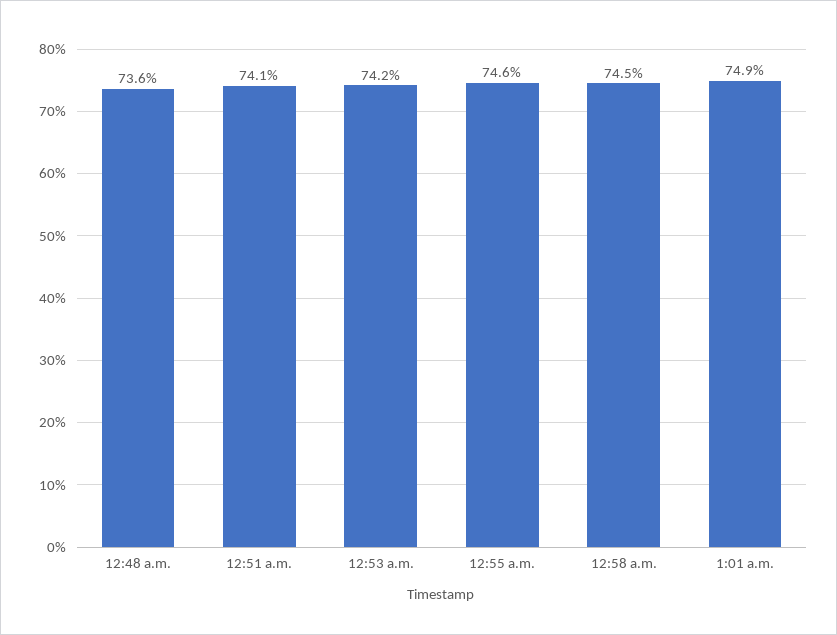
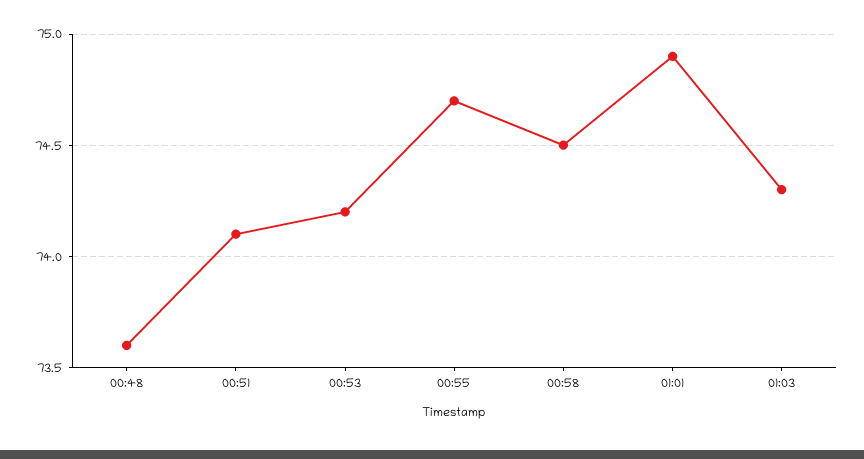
12:55 a.m.: 74.6 -> 74.7
01:03: none -> 74.3

